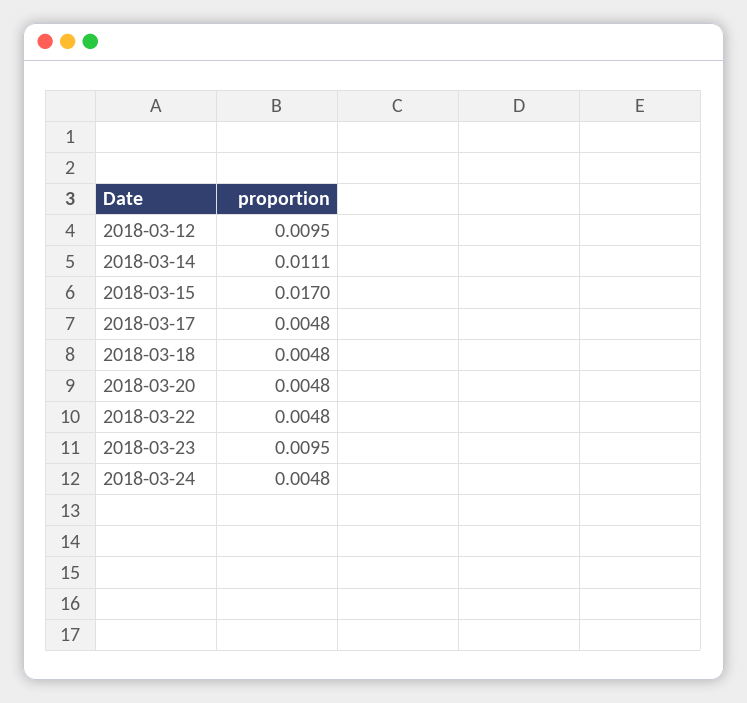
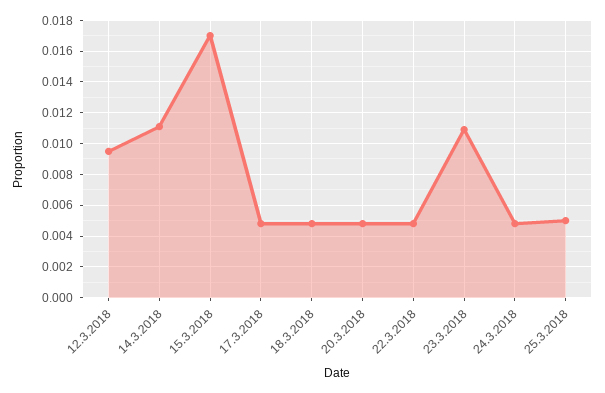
2018-03-23: 0.0095 -> 0.011
25.3.2018: none -> 0.005

